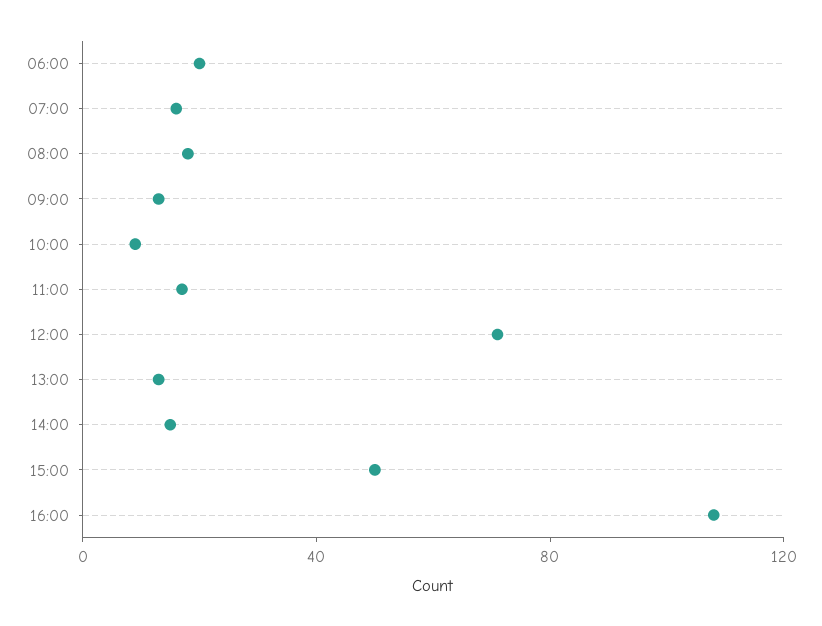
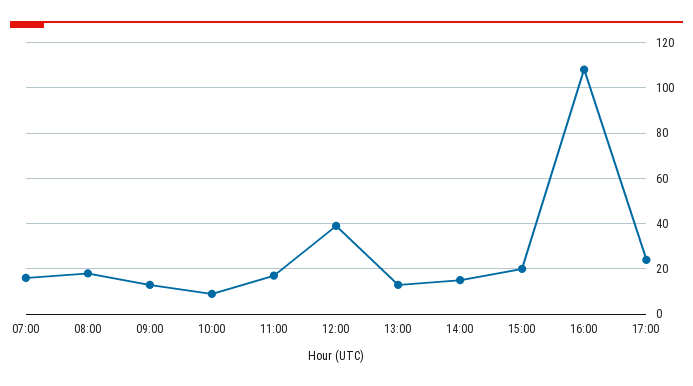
06:00: 20 -> none
12:00: 70 -> 40
15:00: 50 -> 20
17:00: none -> 25

